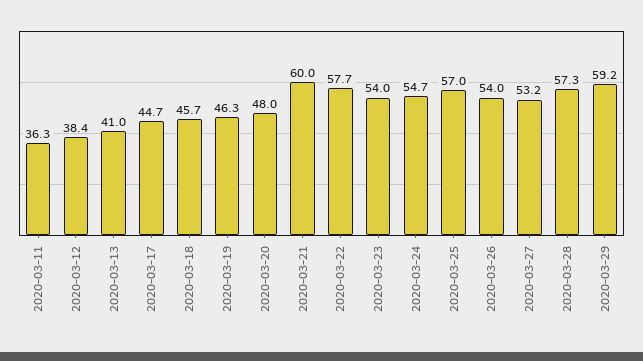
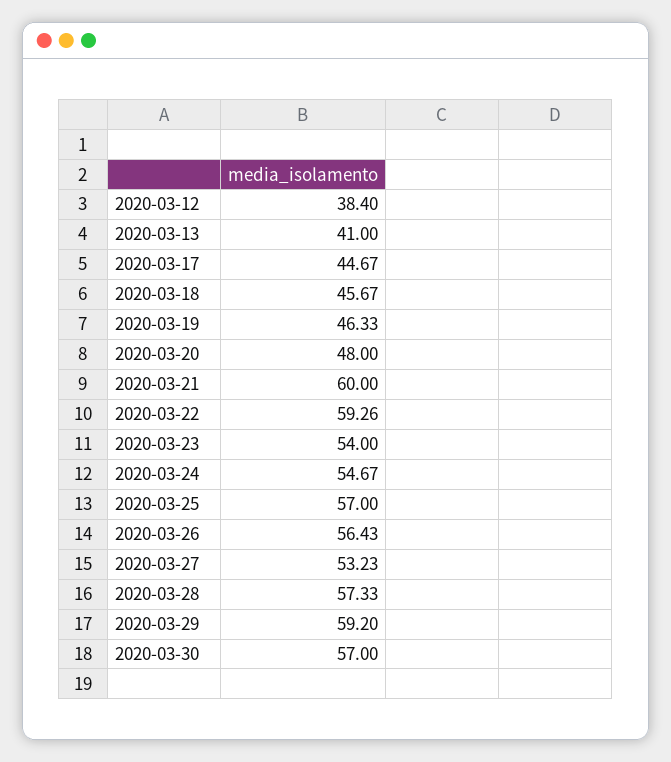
2020-03-11: 36.3 -> none
2020-03-22: 57.7 -> 59.26
2020-03-26: 54 -> 56.43
2020-03-30: none -> 57

